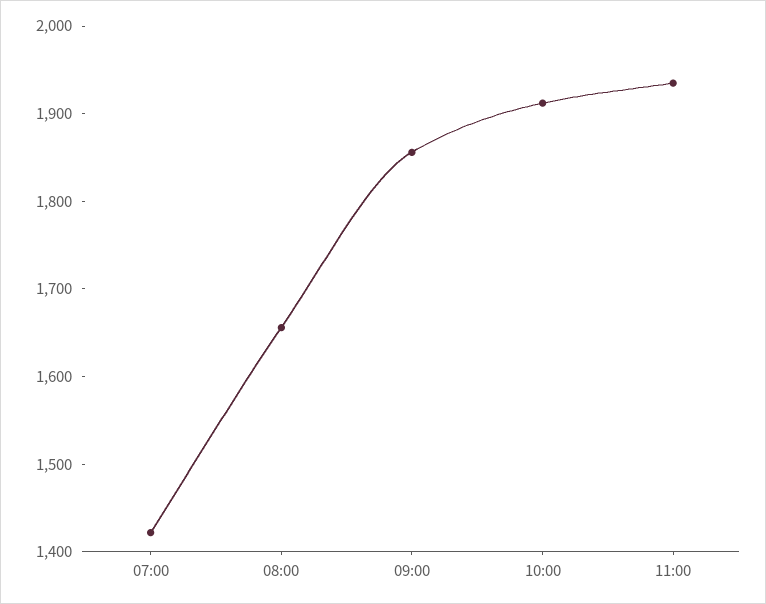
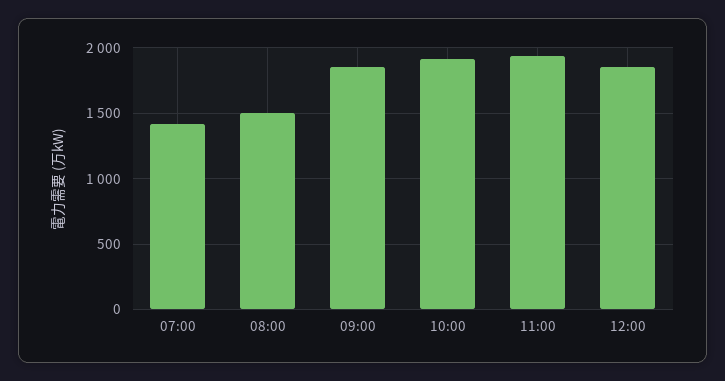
08:00: 1660 -> 1500
12:00: none -> 1850

